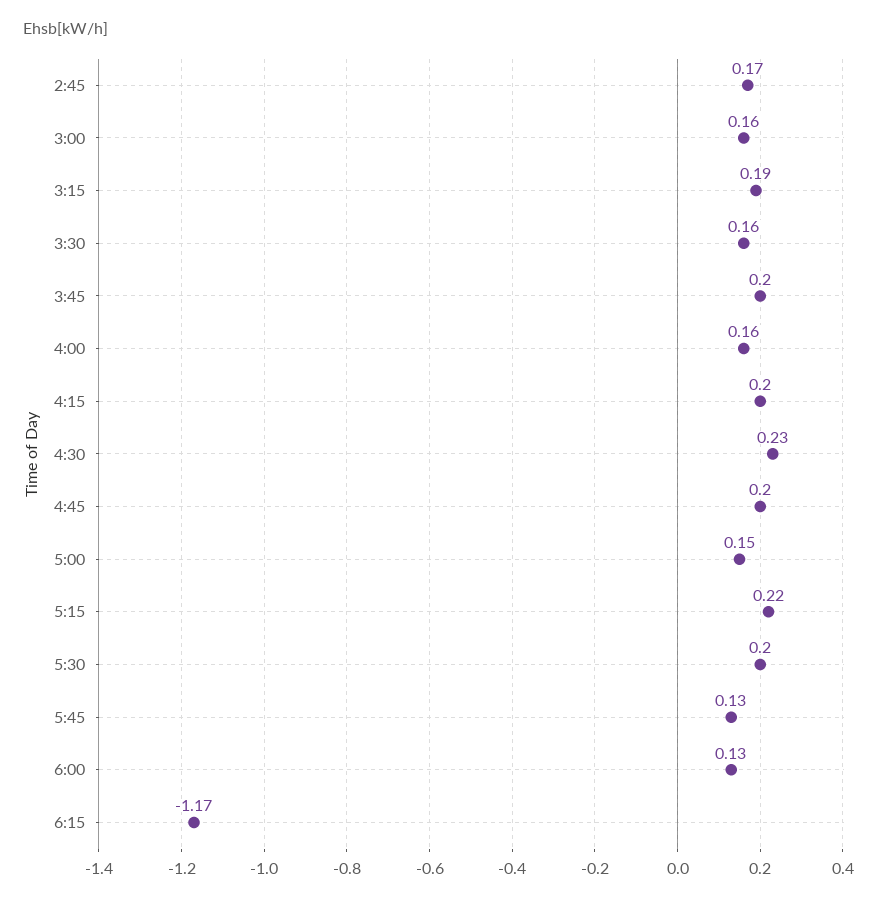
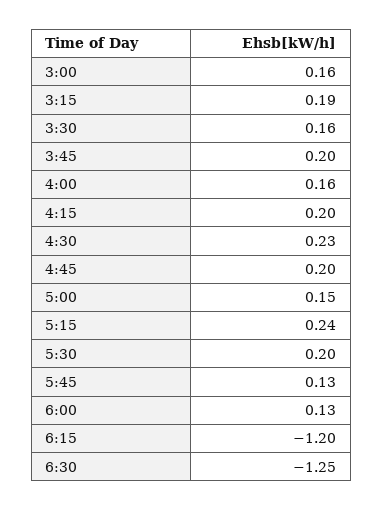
2:45: 0.17 -> none
5:15: 0.22 -> 0.24
6:15: -1.17 -> -1.2
6:30: none -> -1.25

